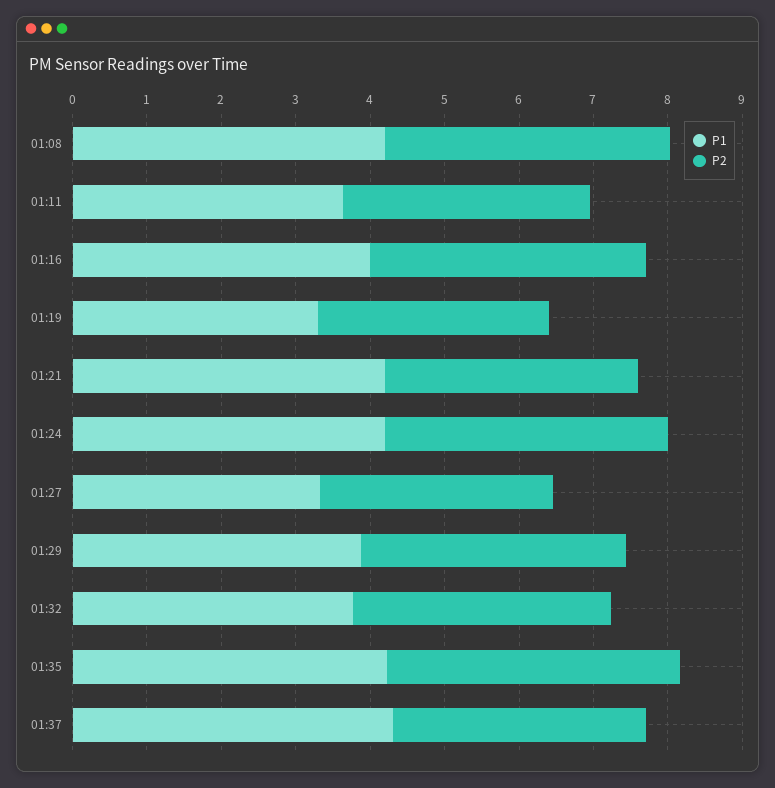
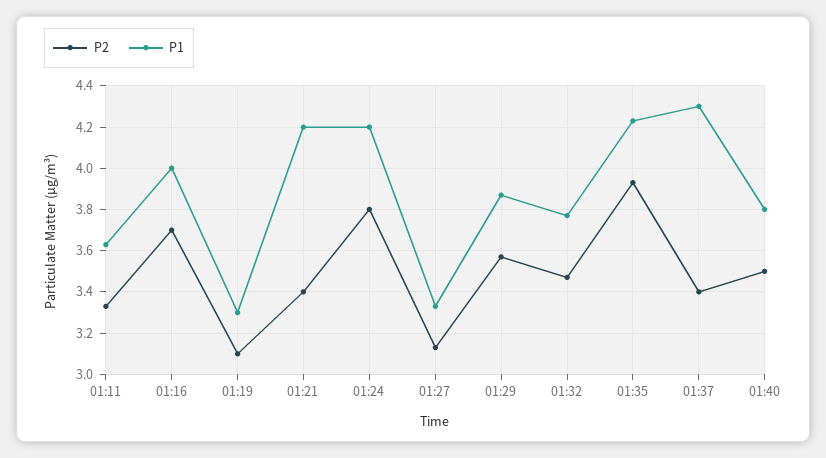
P1, 01:08: 4.2 -> none
P2, 01:08: 3.8 -> none
P2, 01:40: none -> 3.5
P1, 01:40: none -> 3.8

